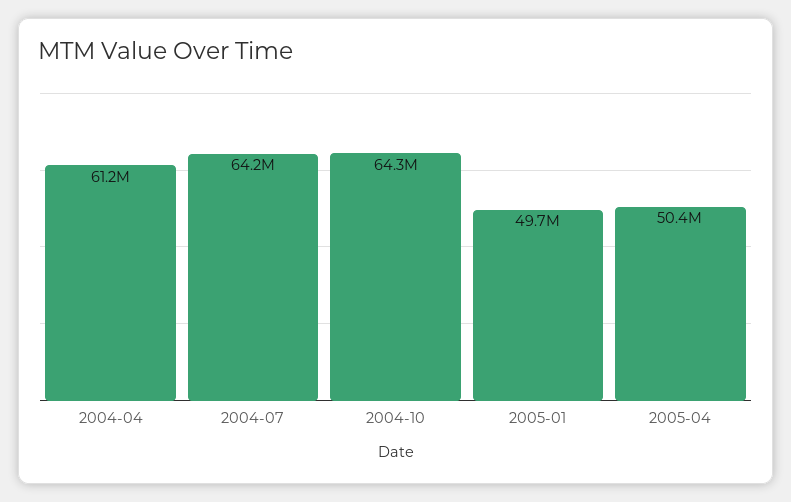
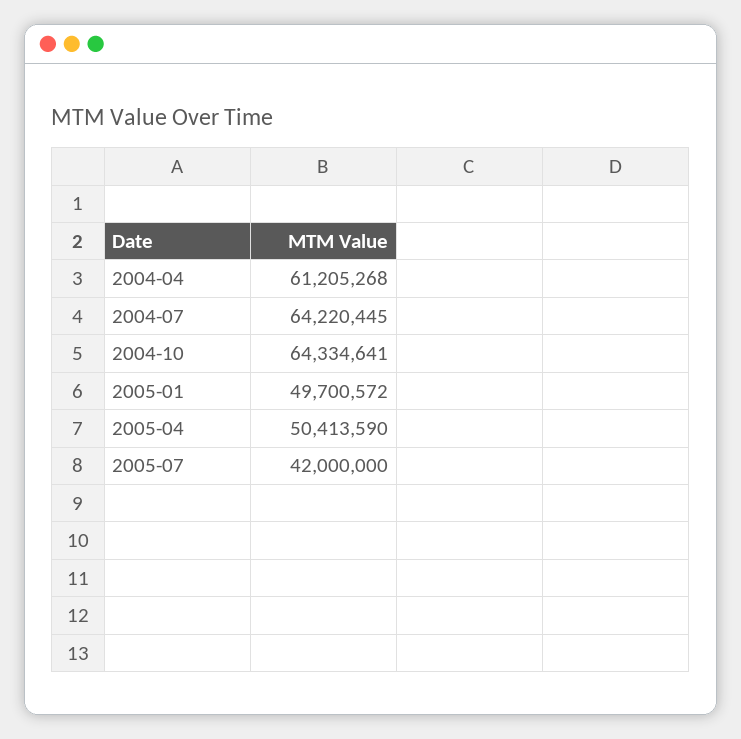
2005-07: none -> 42000000

